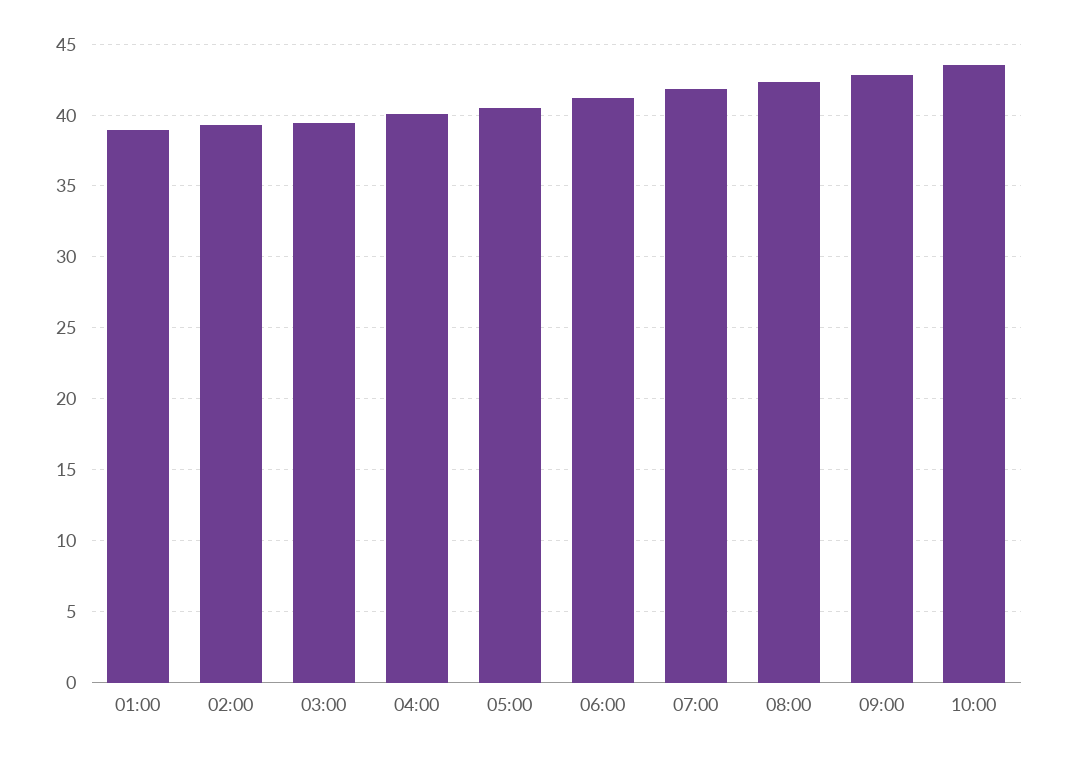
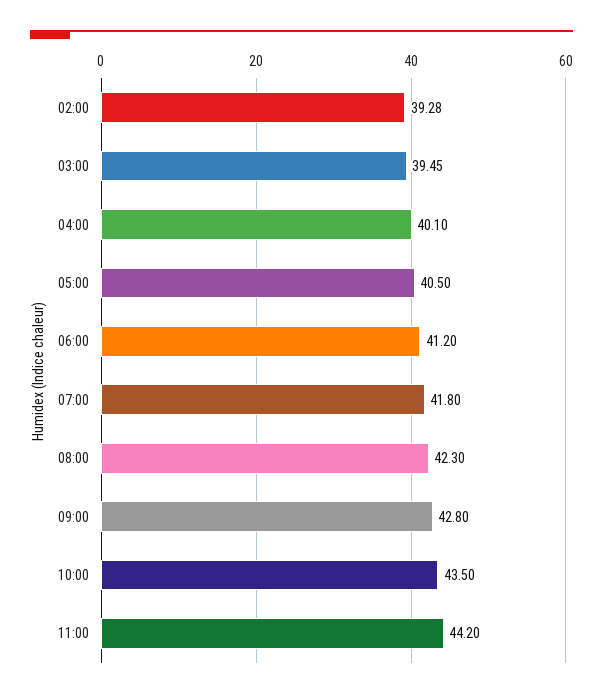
01:00: 39 -> none
11:00: none -> 44.2

